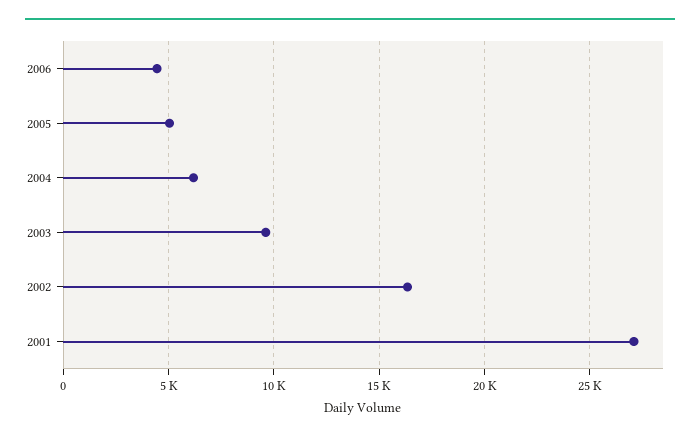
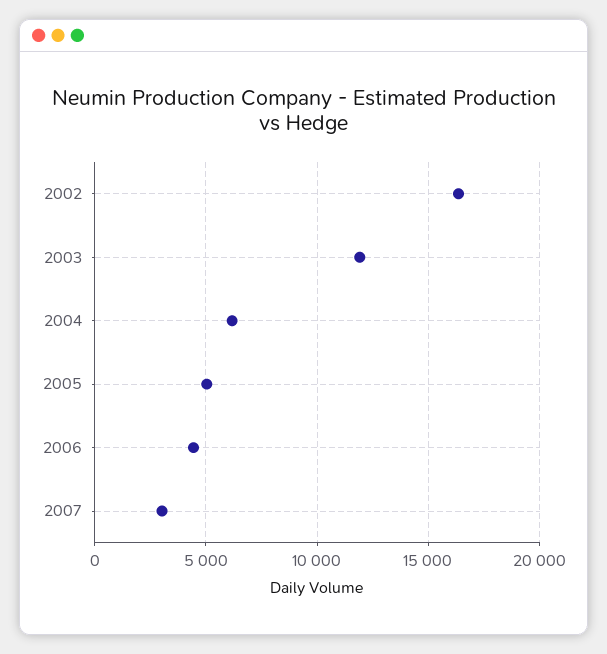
2003: 9500 -> 12000
2001: 27000 -> none
2007: none -> 3000

